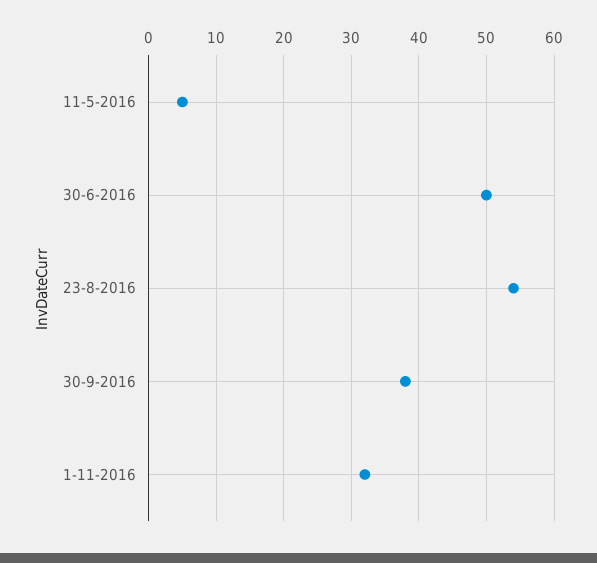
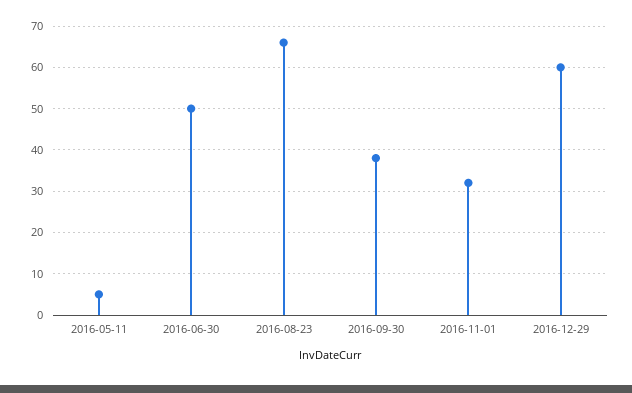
23-8-2016: 54 -> 65
2016-12-29: none -> 60

